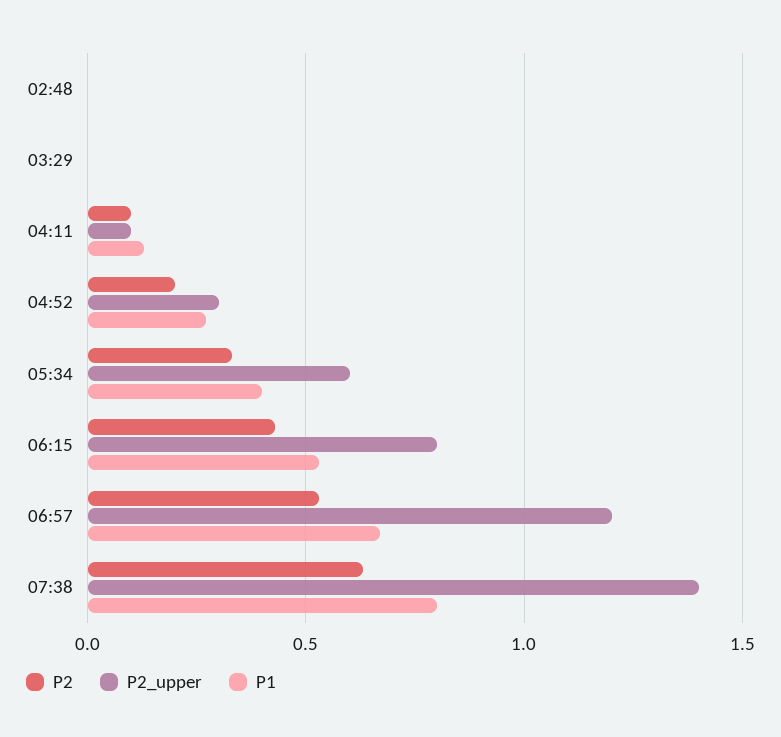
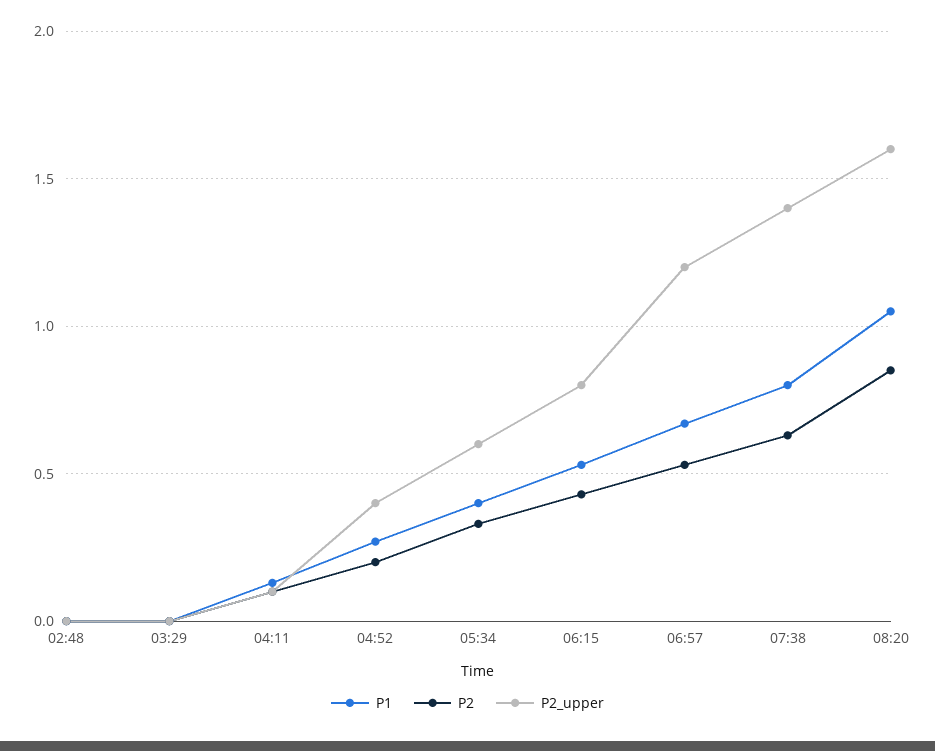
P2_upper, 04:52: 0.3 -> 0.4
P1, 08:20: none -> 1.05
P2, 08:20: none -> 0.85
P2_upper, 08:20: none -> 1.6

